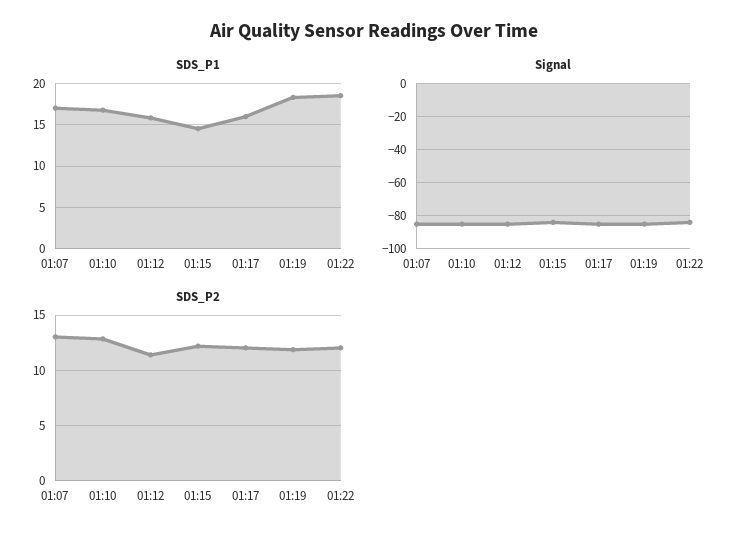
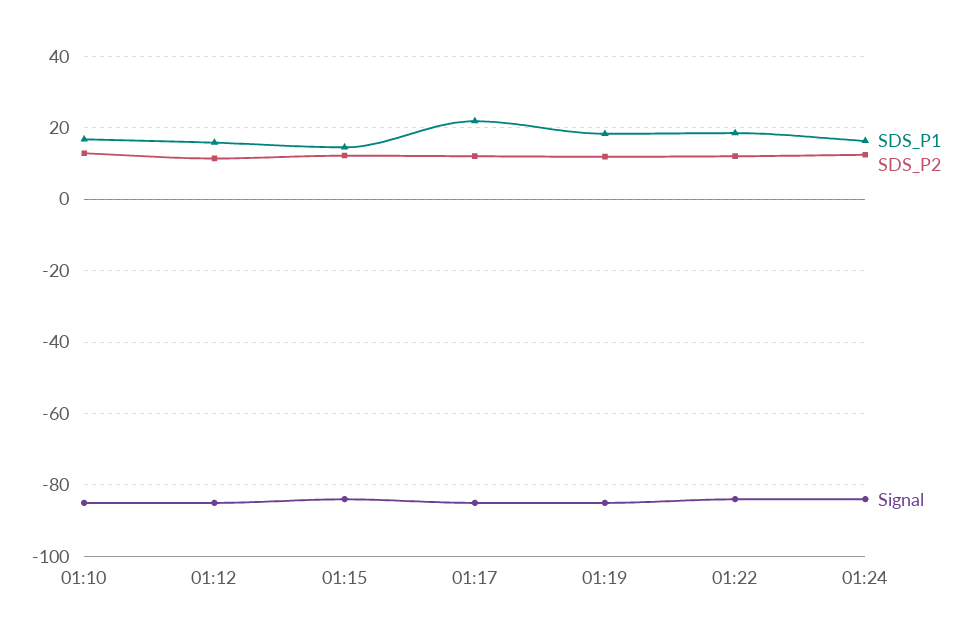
SDS_P1, 01:07: 17 -> none
SDS_P1, 01:17: 16 -> 22
Signal, 01:07: -85 -> none
SDS_P2, 01:07: 13 -> none
SDS_P1, 01:24: none -> 16
SDS_P2, 01:24: none -> 12
Signal, 01:24: none -> -84

